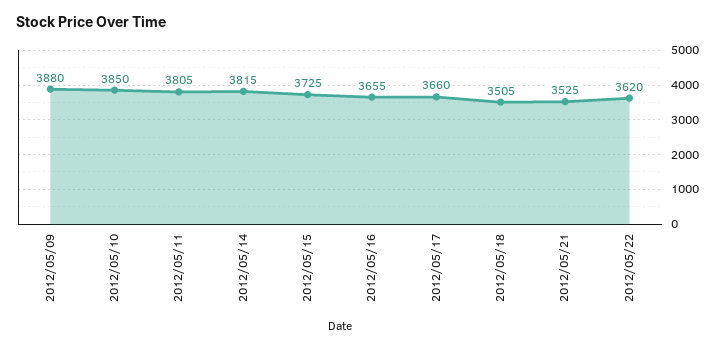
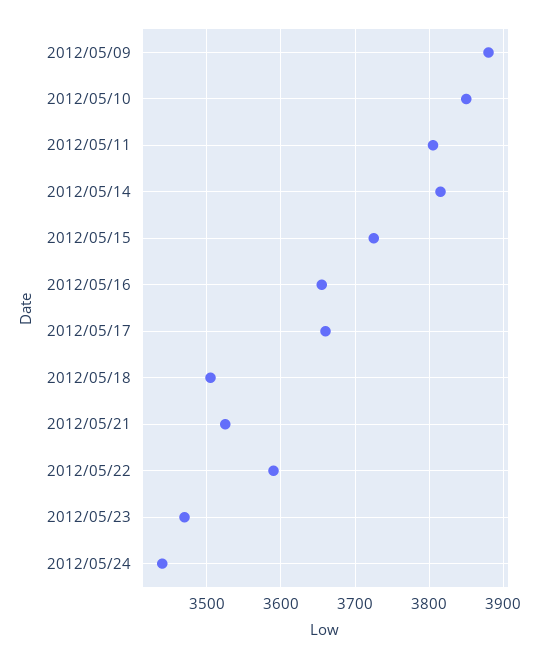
2012/05/22: 3620 -> 3590
2012/05/23: none -> 3470
2012/05/24: none -> 3440

